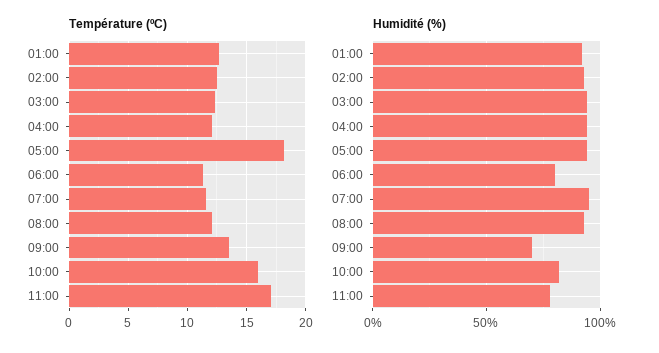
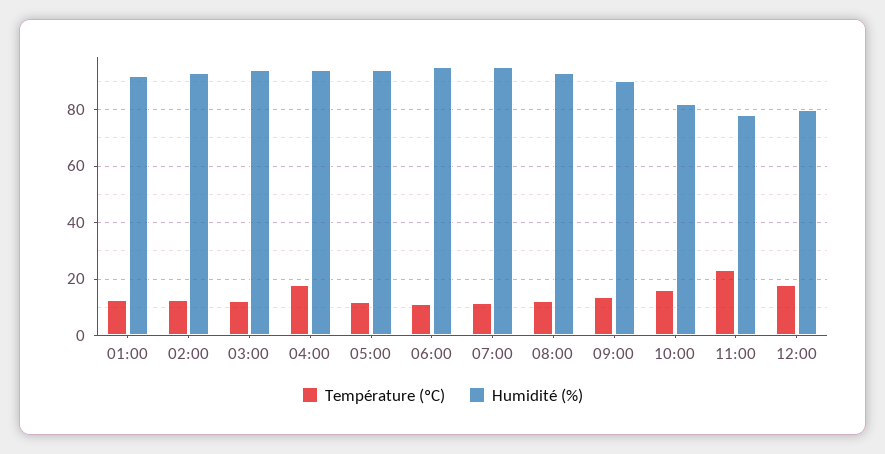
Température (ºC), 04:00: 12 -> 17.5
Température (ºC), 05:00: 18 -> 12.5
Température (ºC), 11:00: 17 -> 22.5
Humidité (%), 06:00: 80 -> 95
Humidité (%), 09:00: 70 -> 90
Température (ºC), 12:00: none -> 17.5
Humidité (%), 12:00: none -> 80

